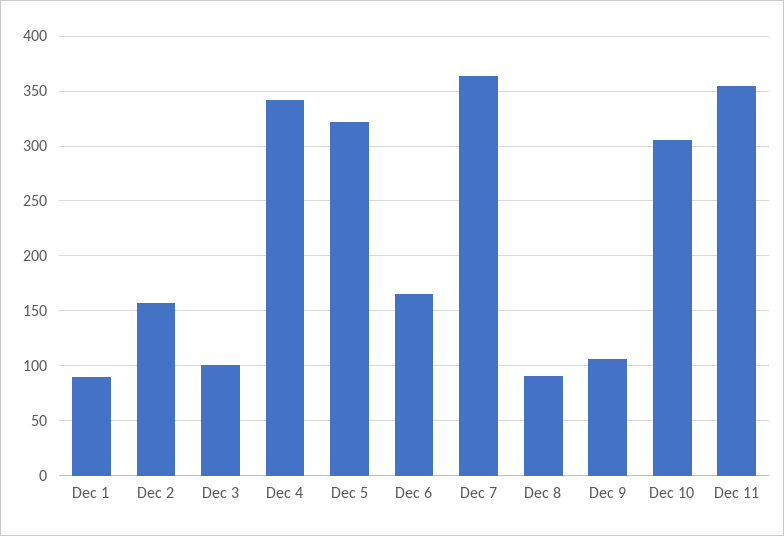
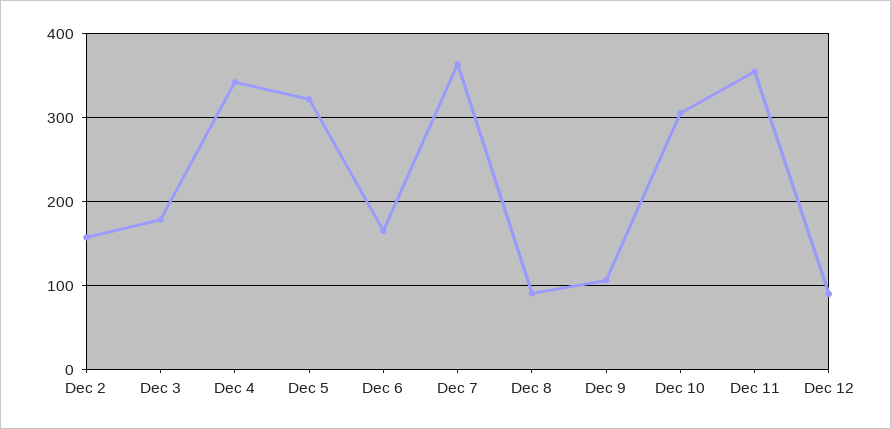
Dec 1: 90 -> none
Dec 3: 100 -> 180
Dec 12: none -> 90

